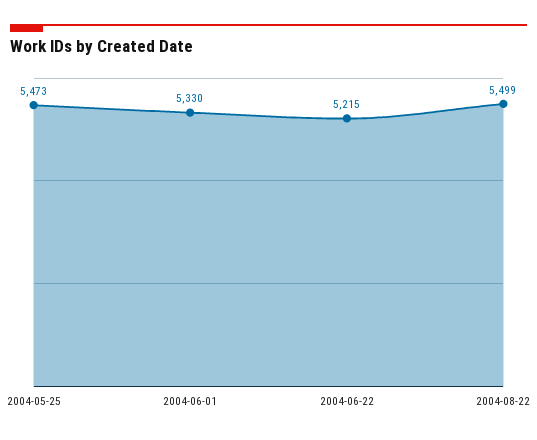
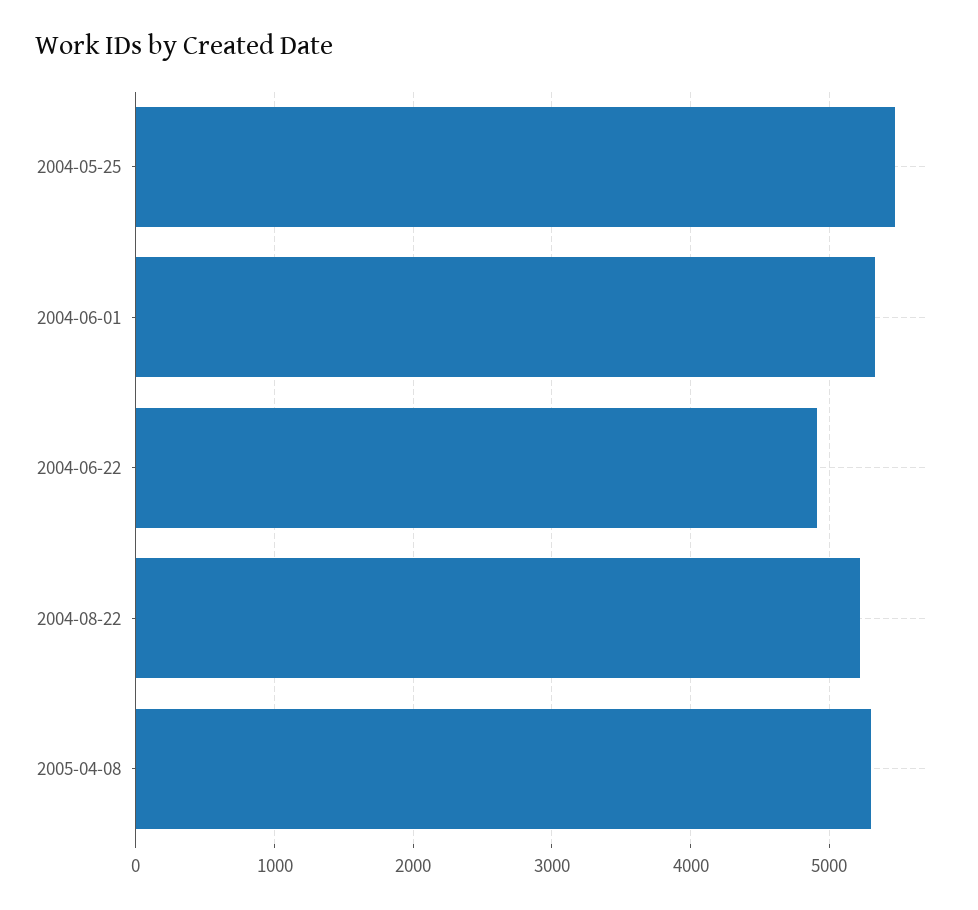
2004-06-22: 5215 -> 4900
2004-08-22: 5499 -> 5200
2005-04-08: none -> 5300

